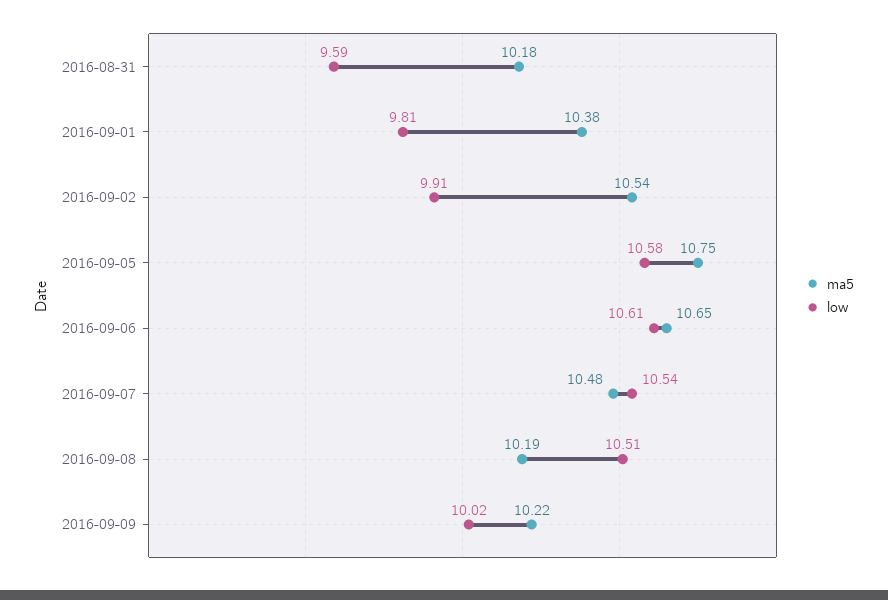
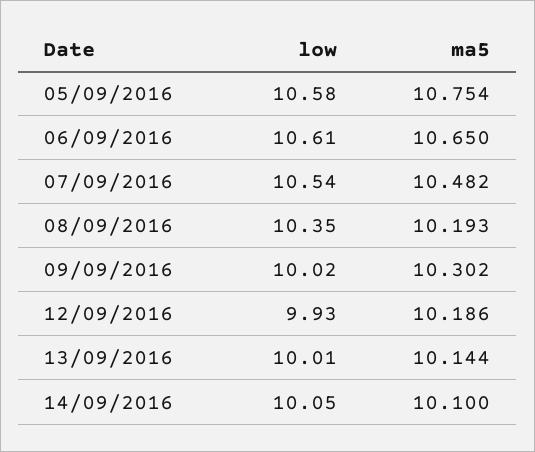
ma5, 2016-08-31: 10.18 -> none
low, 2016-08-31: 9.59 -> none
ma5, 2016-09-01: 10.38 -> none
low, 2016-09-01: 9.81 -> none
ma5, 2016-09-02: 10.54 -> none
low, 2016-09-02: 9.91 -> none
low, 2016-09-08: 10.51 -> 10.35
ma5, 2016-09-09: 10.22 -> 10.302
low, 12/09/2016: none -> 9.93
ma5, 12/09/2016: none -> 10.186
low, 13/09/2016: none -> 10.01
ma5, 13/09/2016: none -> 10.144
low, 14/09/2016: none -> 10.05
ma5, 14/09/2016: none -> 10.1

